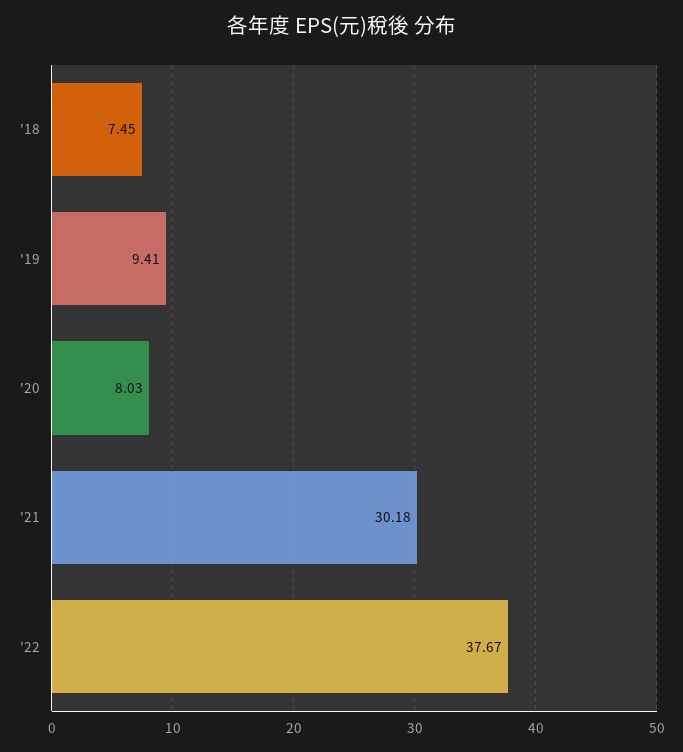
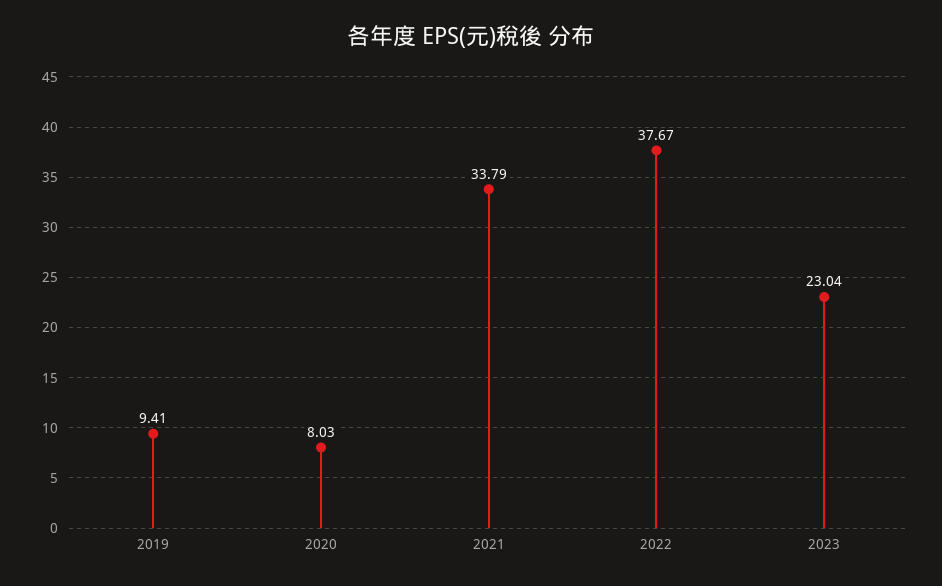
'18: 7.45 -> none
'21: 30.18 -> 33.79
2023: none -> 23.04

